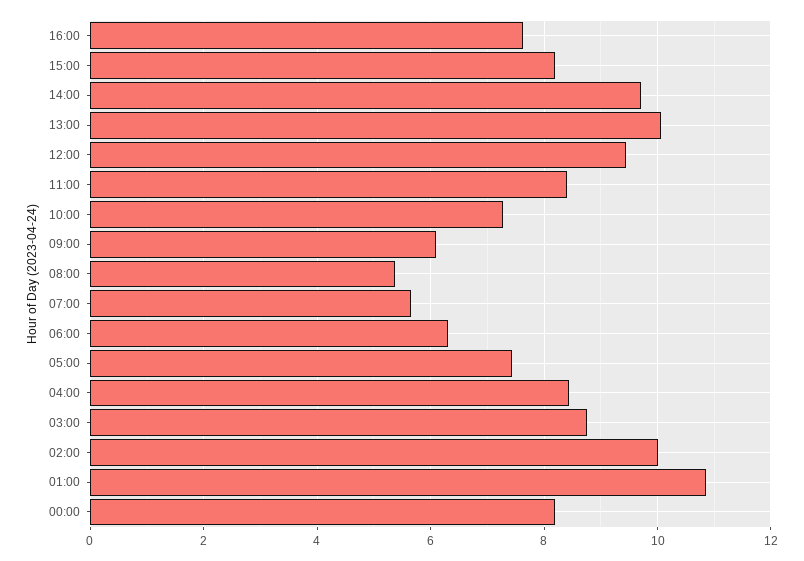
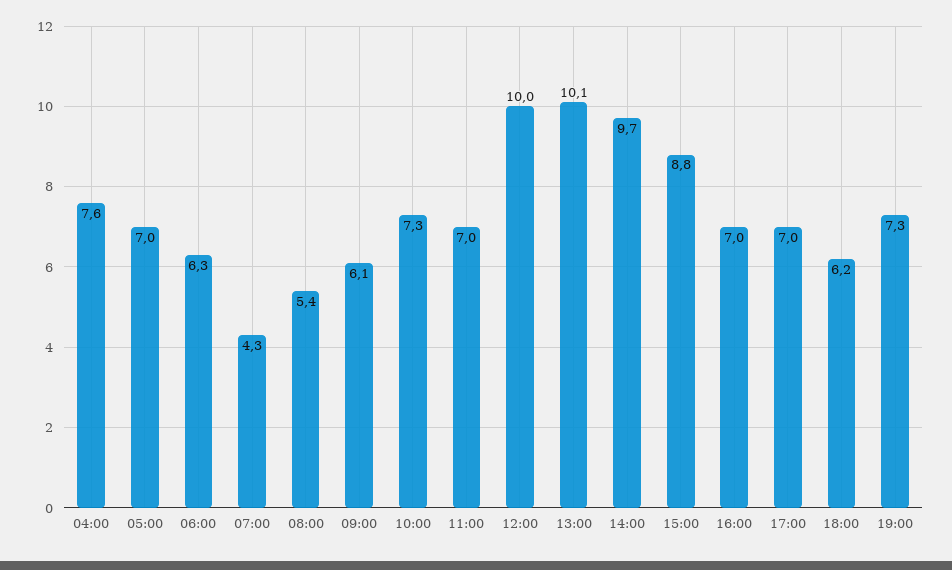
16:00: 7.6 -> 7
15:00: 8.2 -> 8.8
12:00: 9.4 -> 10
11:00: 8.4 -> 7
07:00: 5.6 -> 4.3
05:00: 7.4 -> 7
04:00: 8.4 -> 7.6
03:00: 8.8 -> none
02:00: 10 -> none
01:00: 10.8 -> none
00:00: 8.2 -> none
17:00: none -> 7
18:00: none -> 6.2
19:00: none -> 7.3

